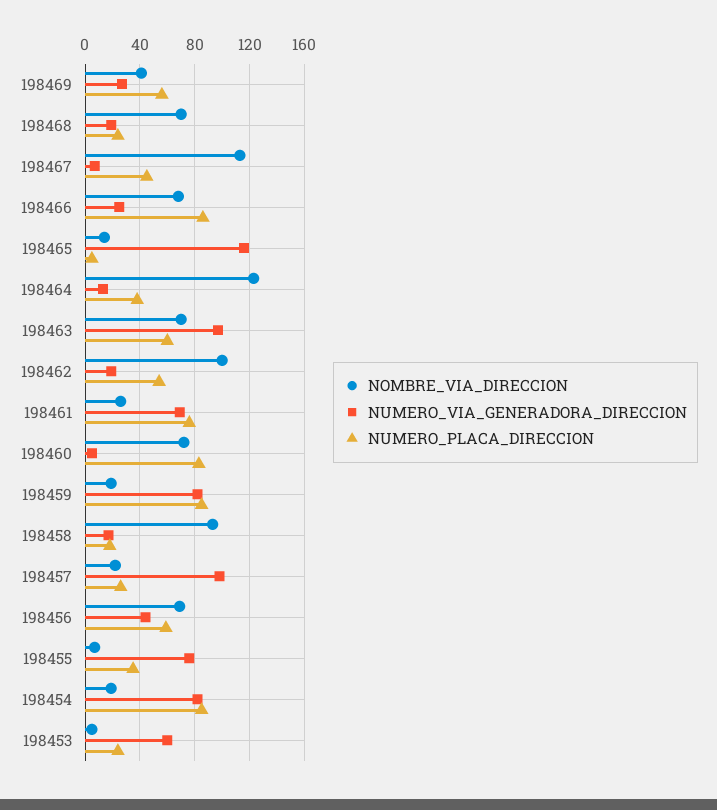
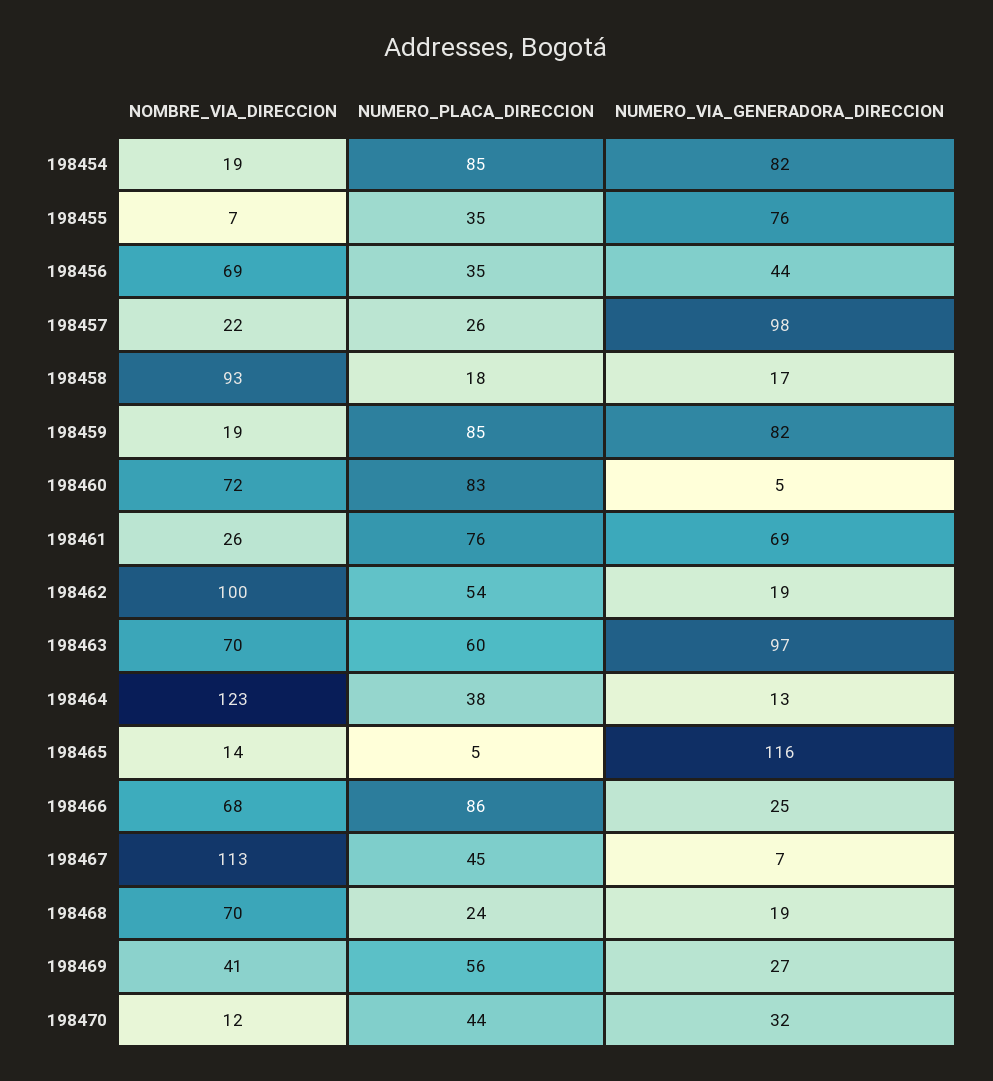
NUMERO_PLACA_DIRECCION, 198456: 60 -> 35
NOMBRE_VIA_DIRECCION, 198453: 5 -> none
NUMERO_VIA_GENERADORA_DIRECCION, 198453: 60 -> none
NUMERO_PLACA_DIRECCION, 198453: 25 -> none
NOMBRE_VIA_DIRECCION, 198470: none -> 12
NUMERO_PLACA_DIRECCION, 198470: none -> 44
NUMERO_VIA_GENERADORA_DIRECCION, 198470: none -> 32

